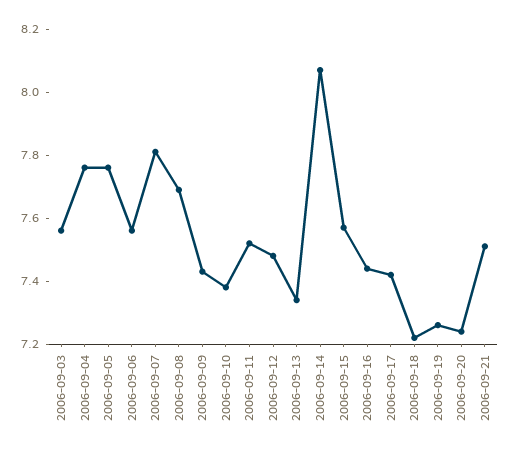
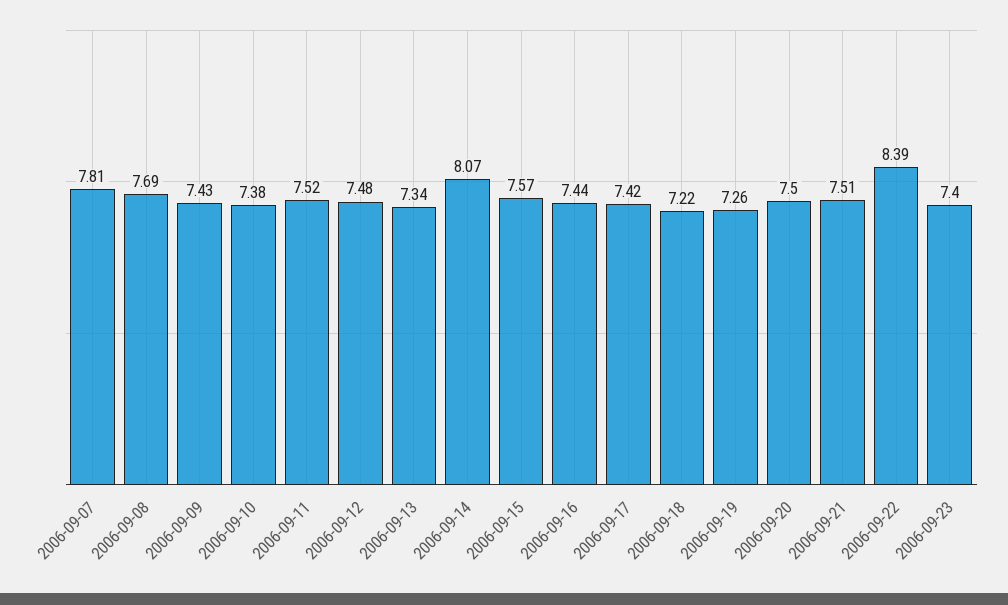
2006-09-03: 7.55 -> none
2006-09-04: 7.75 -> none
2006-09-05: 7.75 -> none
2006-09-06: 7.55 -> none
2006-09-20: 7.25 -> 7.5
2006-09-22: none -> 8.39
2006-09-23: none -> 7.4

